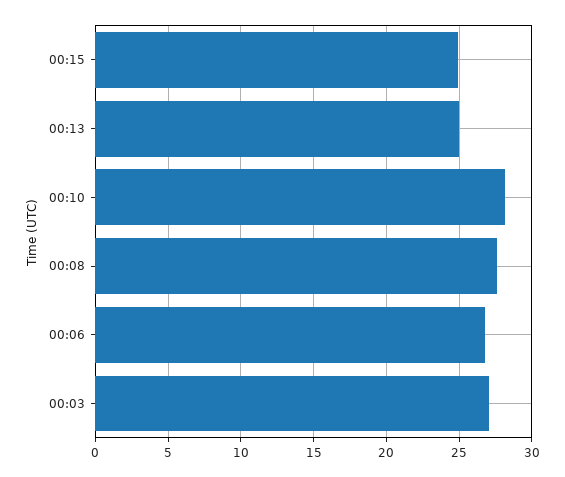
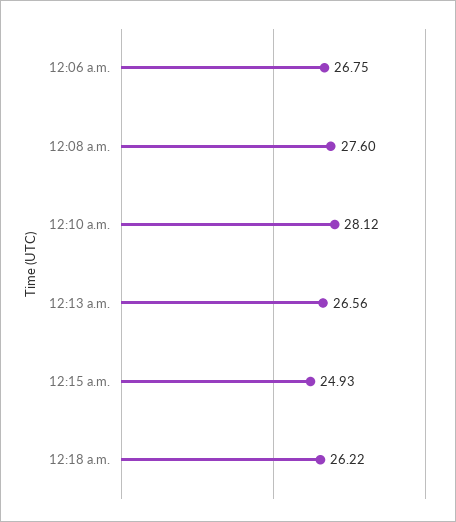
00:13: 25 -> 26.56
00:03: 27 -> none
12:18 a.m.: none -> 26.22

